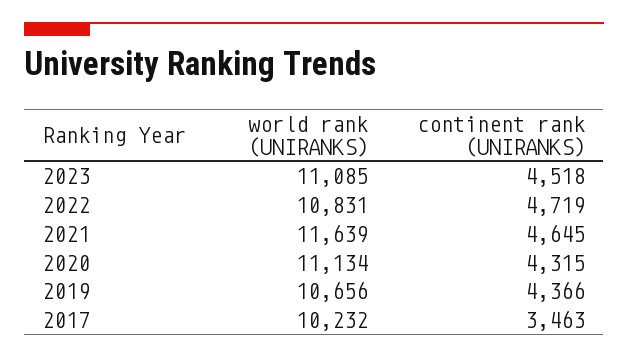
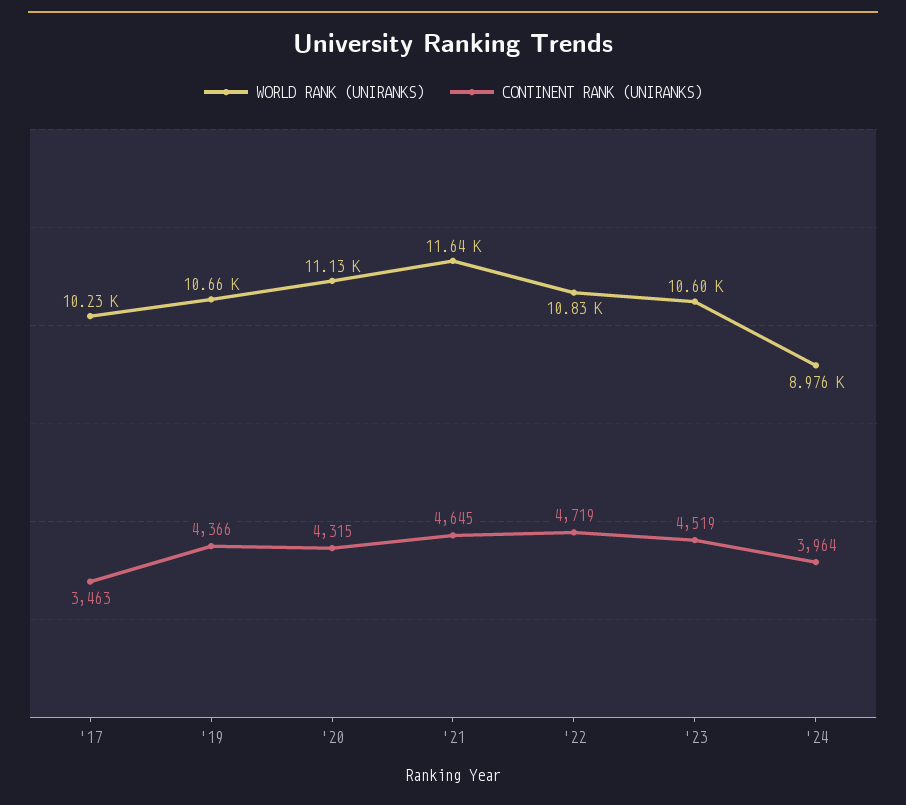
world rank (UNIRANKS), 2023: 11085 -> 10600
continent rank (UNIRANKS), 2023: 4518 -> 4519
world rank (UNIRANKS), '24: none -> 8976
continent rank (UNIRANKS), '24: none -> 3964

